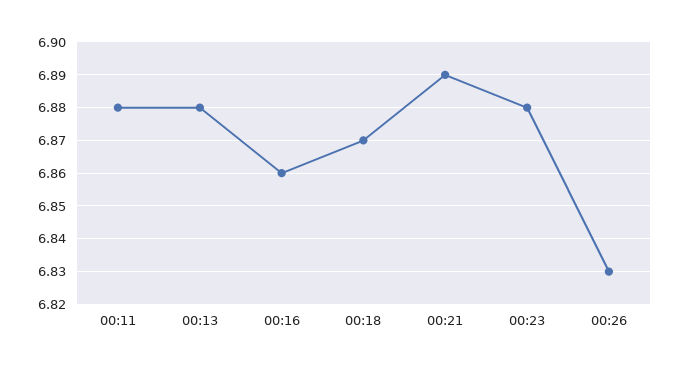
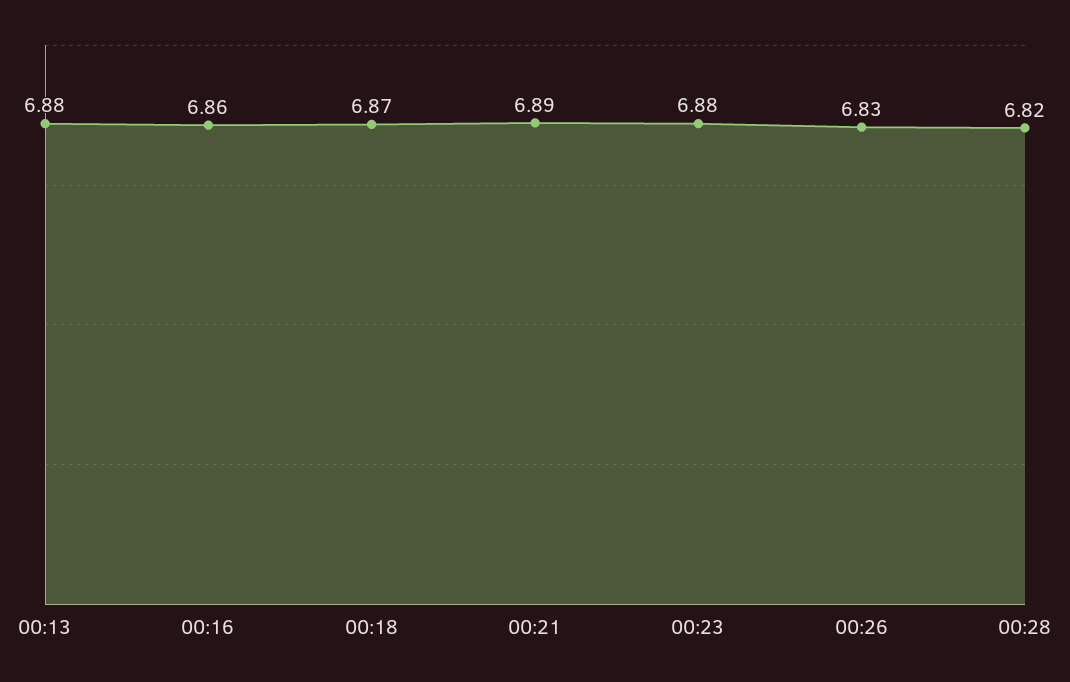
00:11: 6.88 -> none
00:28: none -> 6.82

